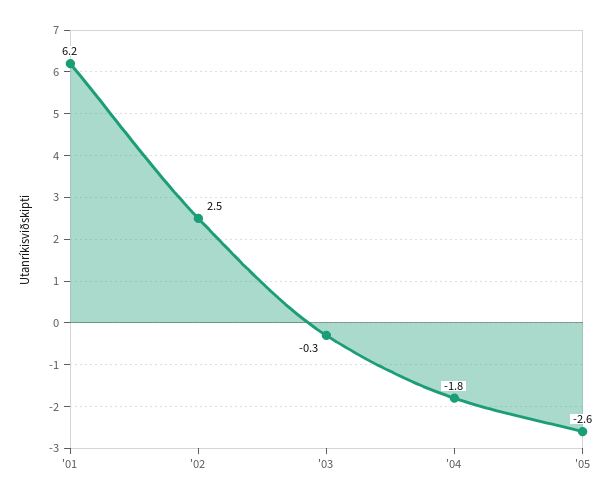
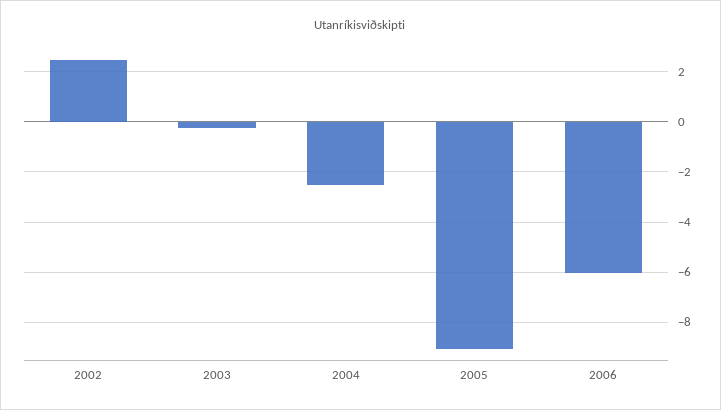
'01: 6.2 -> none
'04: -1.8 -> -2.5
'05: -2.6 -> -9
2006: none -> -6

